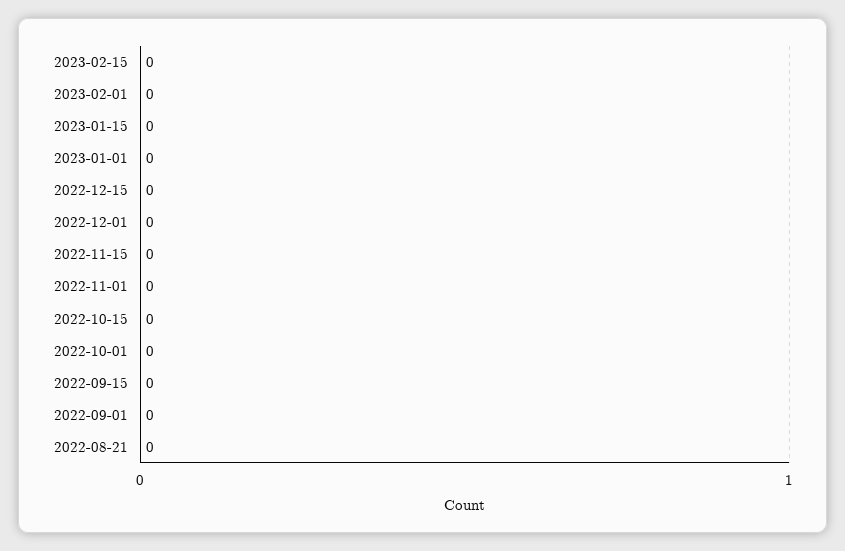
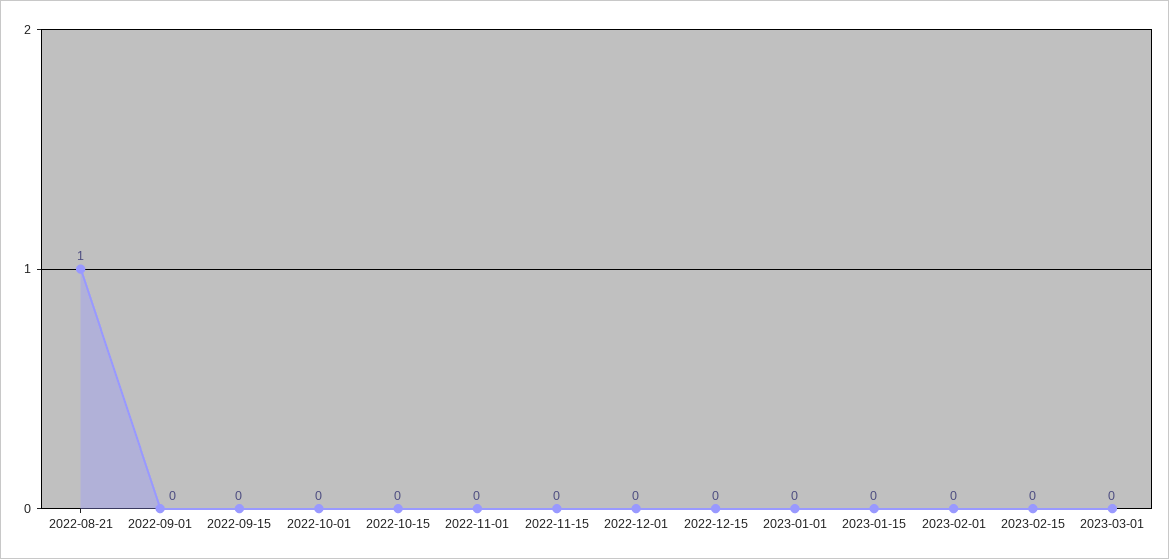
2022-08-21: 0 -> 1
2023-03-01: none -> 0

